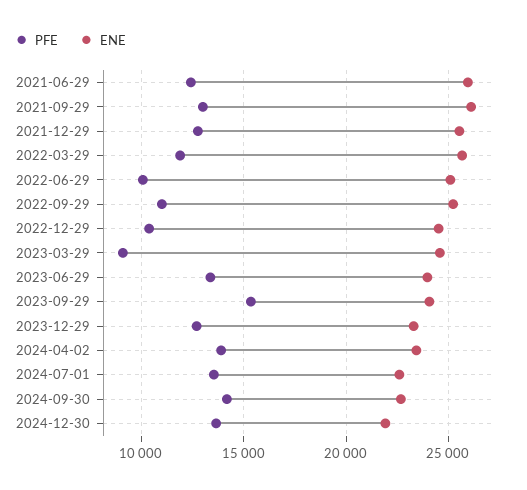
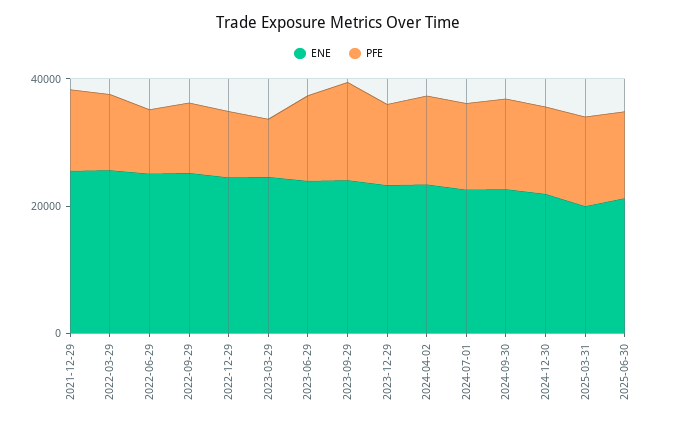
PFE, 2021-06-29: 12500 -> none
ENE, 2021-06-29: 26000 -> none
PFE, 2021-09-29: 13000 -> none
ENE, 2021-09-29: 26000 -> none
ENE, 2025-03-31: none -> 20000
PFE, 2025-03-31: none -> 15000
ENE, 2025-06-30: none -> 20000
PFE, 2025-06-30: none -> 15000

